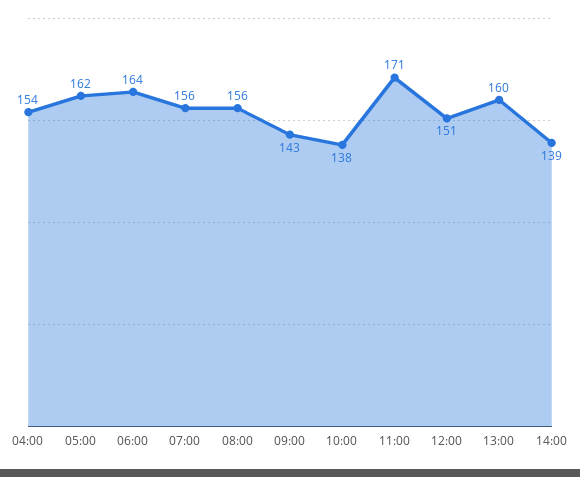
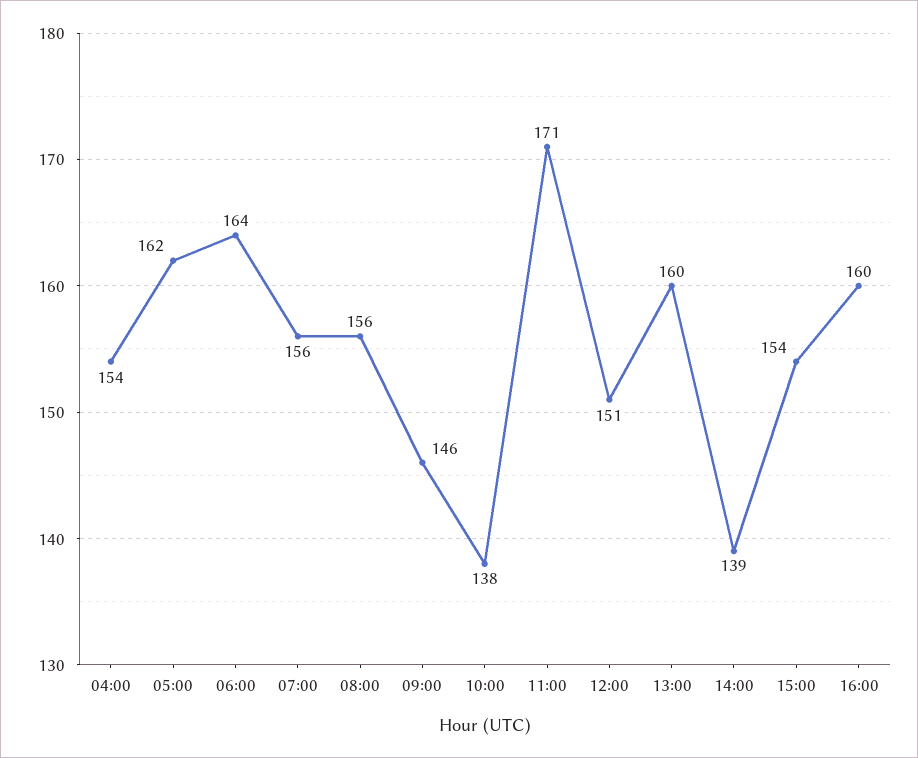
09:00: 143 -> 146
15:00: none -> 154
16:00: none -> 160

